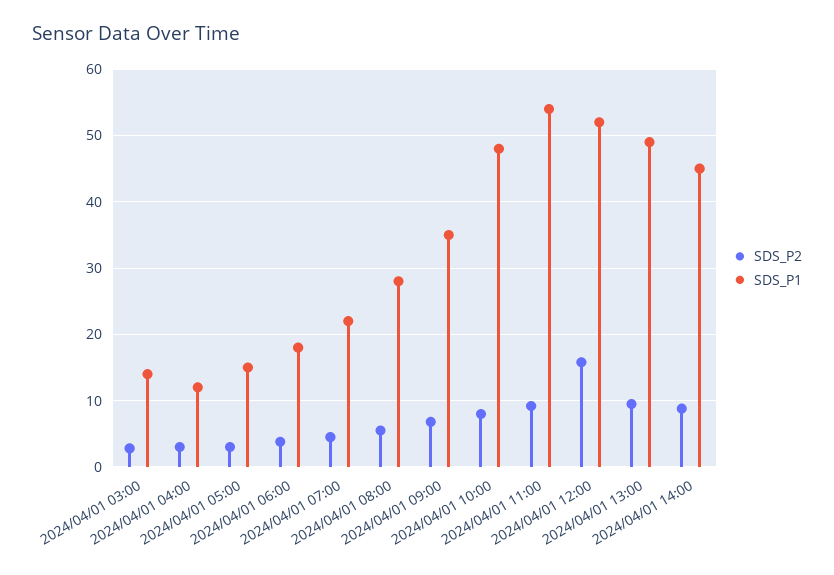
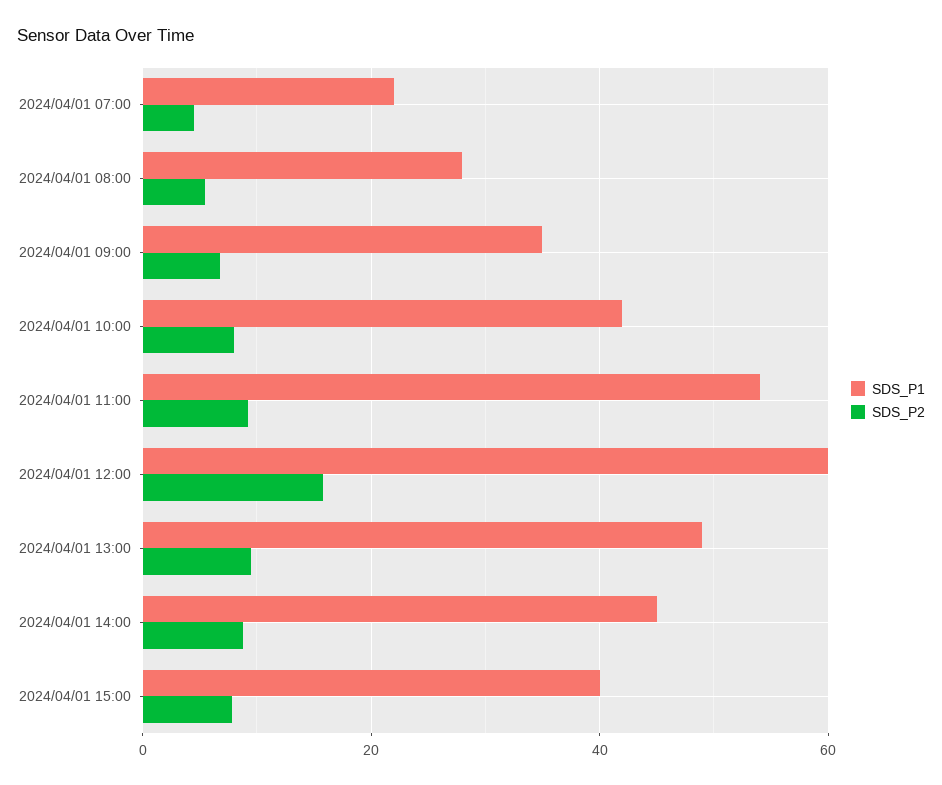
SDS_P2, 2024/04/01 03:00: 3 -> none
SDS_P1, 2024/04/01 03:00: 14 -> none
SDS_P2, 2024/04/01 04:00: 3 -> none
SDS_P1, 2024/04/01 04:00: 12 -> none
SDS_P2, 2024/04/01 05:00: 3 -> none
SDS_P1, 2024/04/01 05:00: 15 -> none
SDS_P2, 2024/04/01 06:00: 4 -> none
SDS_P1, 2024/04/01 06:00: 18 -> none
SDS_P1, 2024/04/01 10:00: 48 -> 42
SDS_P1, 2024/04/01 12:00: 52 -> 60
SDS_P1, 2024/04/01 15:00: none -> 40
SDS_P2, 2024/04/01 15:00: none -> 8

